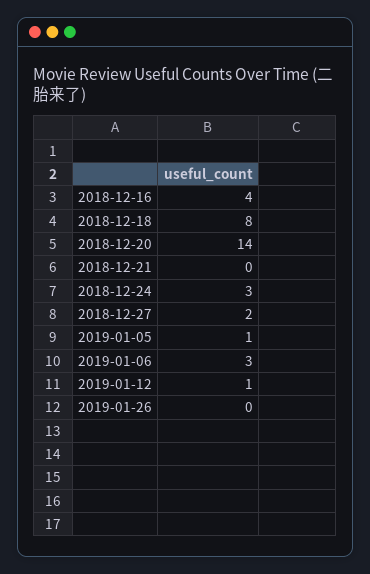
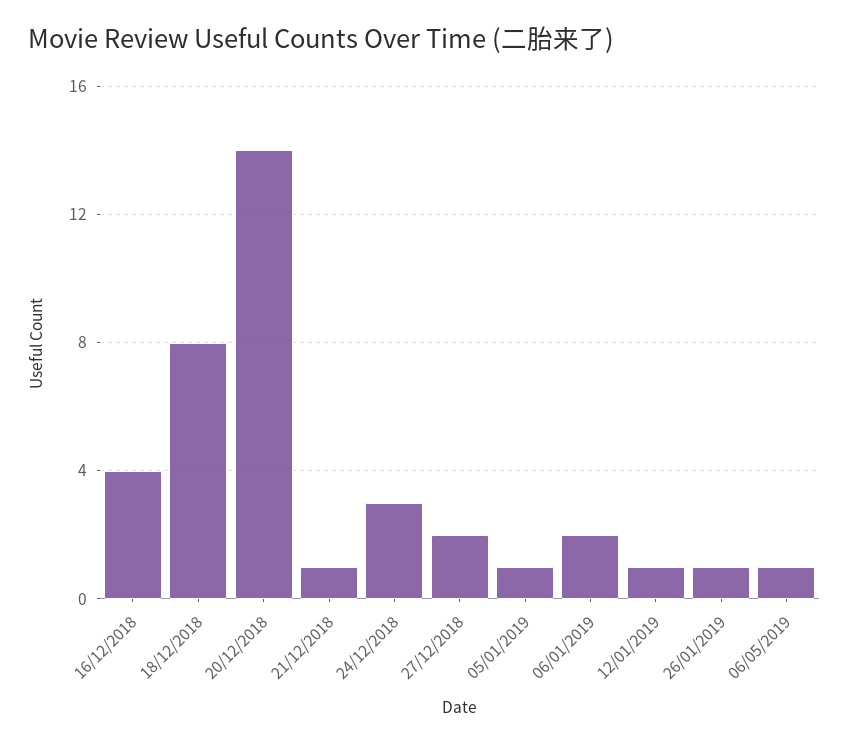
2018-12-21: 0 -> 1
2019-01-06: 3 -> 2
2019-01-26: 0 -> 1
06/05/2019: none -> 1

